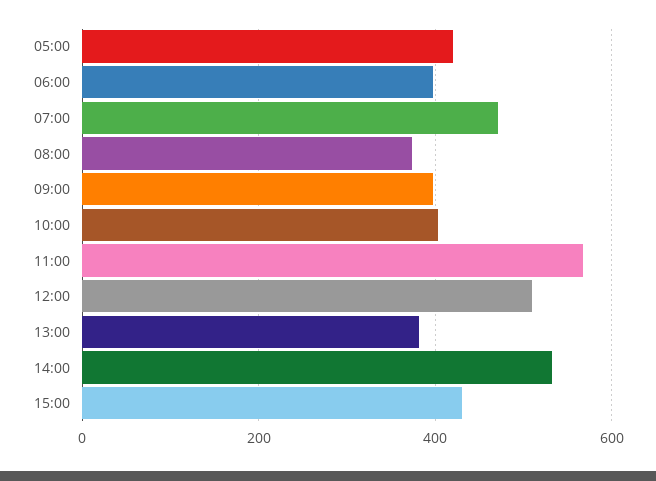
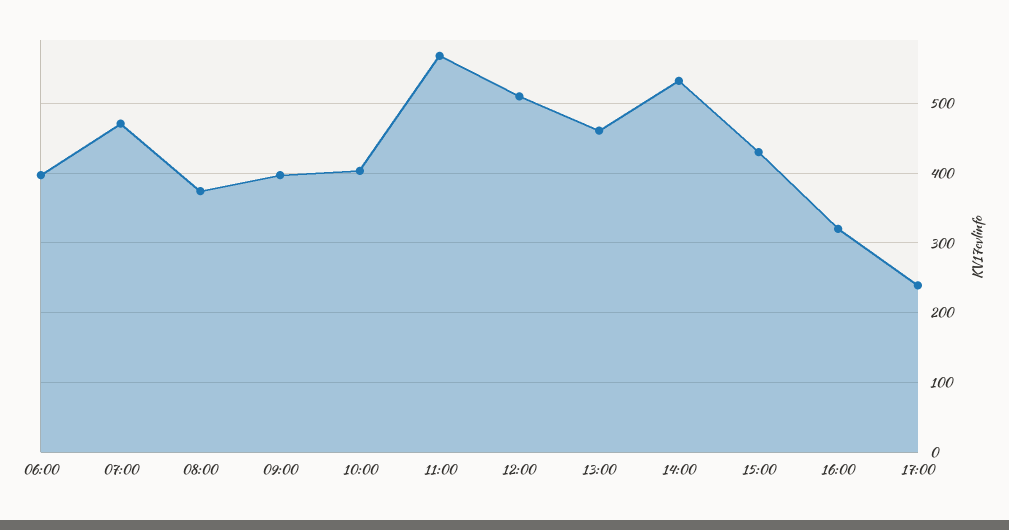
05:00: 420 -> none
13:00: 380 -> 460
16:00: none -> 320
17:00: none -> 240

